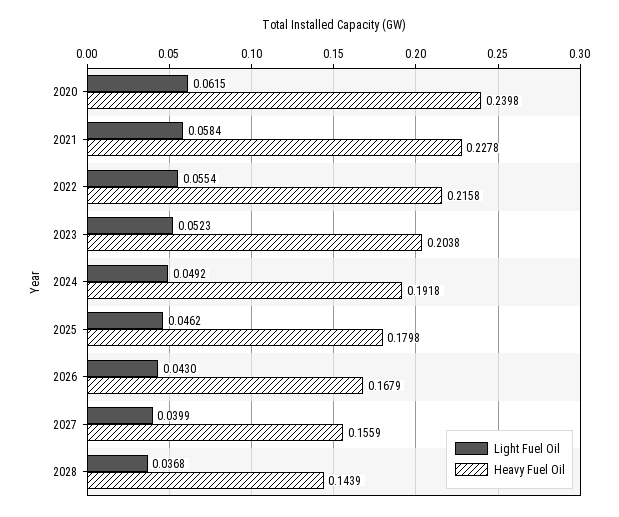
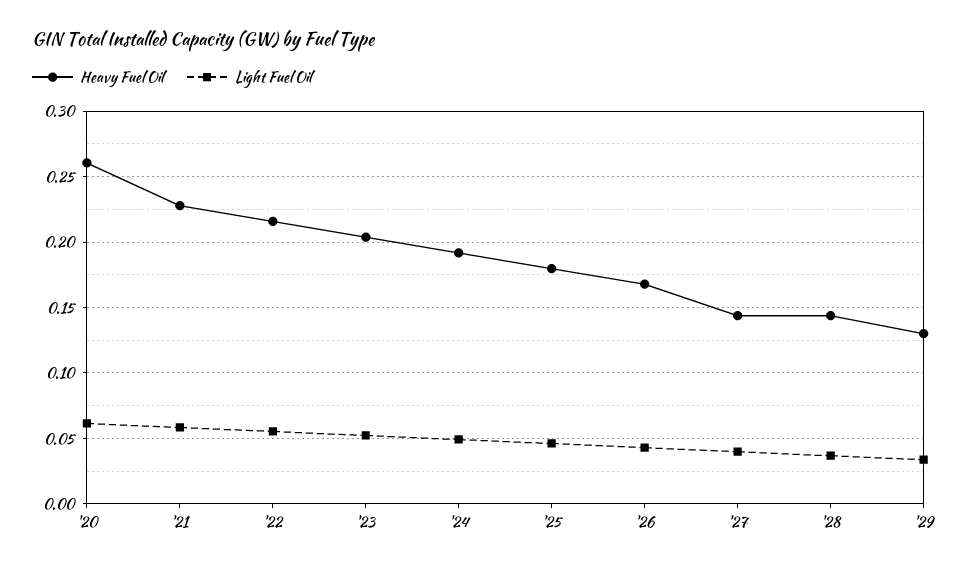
Heavy Fuel Oil, 2020: 0.2398 -> 0.26
Heavy Fuel Oil, 2027: 0.1559 -> 0.145
Heavy Fuel Oil, '29: none -> 0.13
Light Fuel Oil, '29: none -> 0.035

